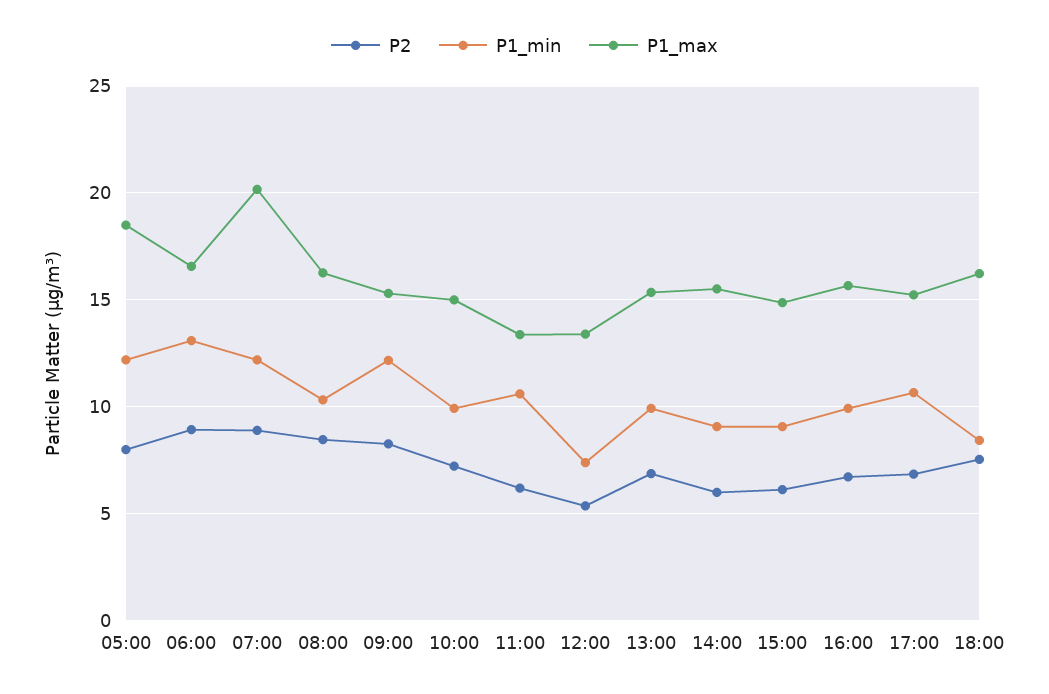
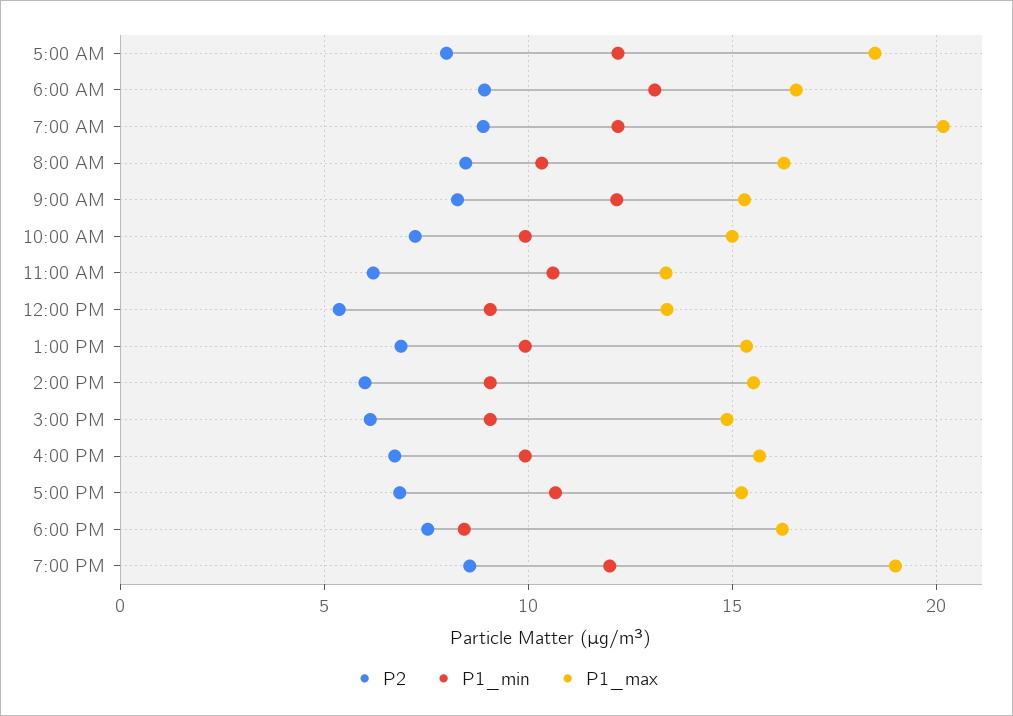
P1_min, 12:00: 7.5 -> 9
P2, 7:00 PM: none -> 8.5
P1_min, 7:00 PM: none -> 12
P1_max, 7:00 PM: none -> 19

